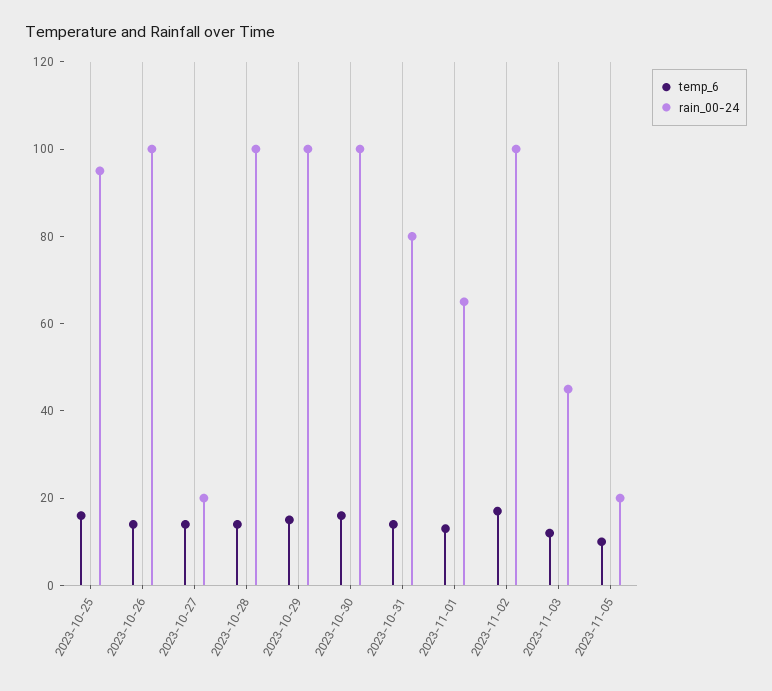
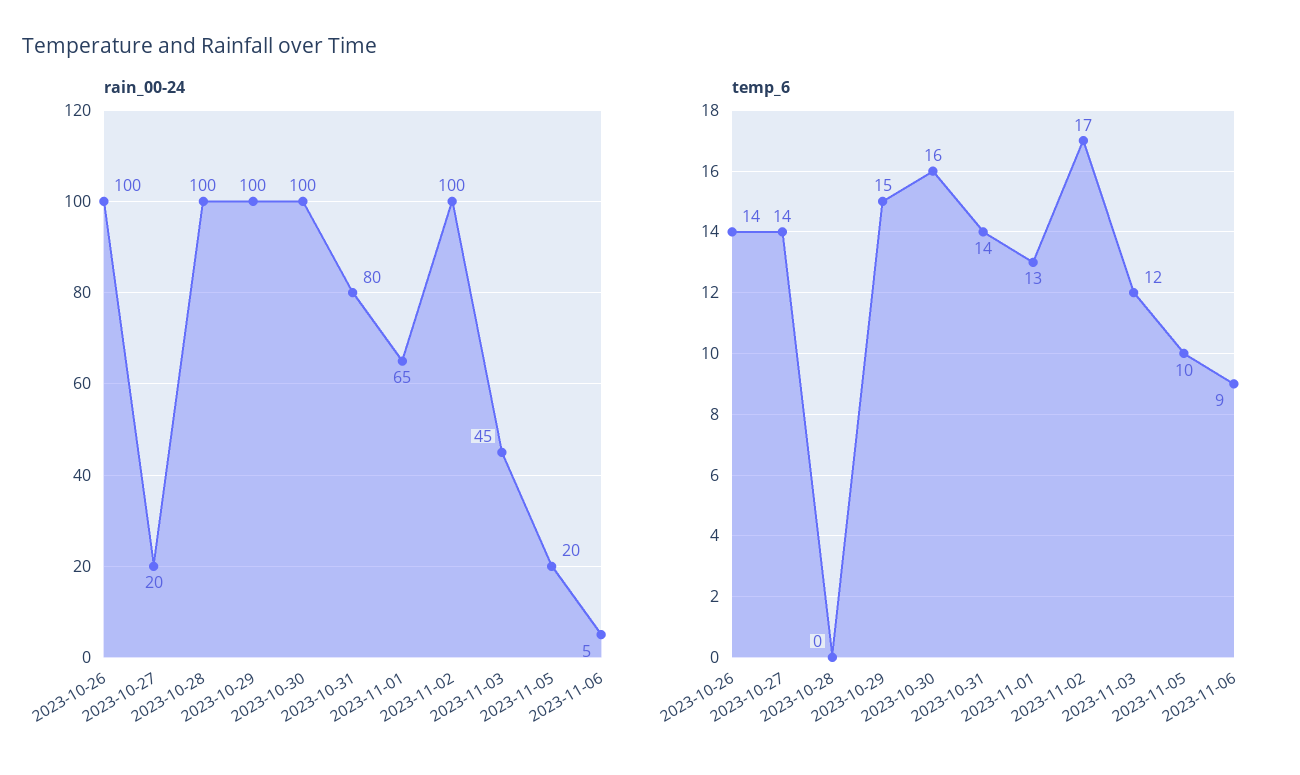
temp_6, 2023-10-25: 15 -> none
rain_00-24, 2023-10-25: 95 -> none
temp_6, 2023-10-28: 15 -> 0
rain_00-24, 2023-11-06: none -> 5
temp_6, 2023-11-06: none -> 9

